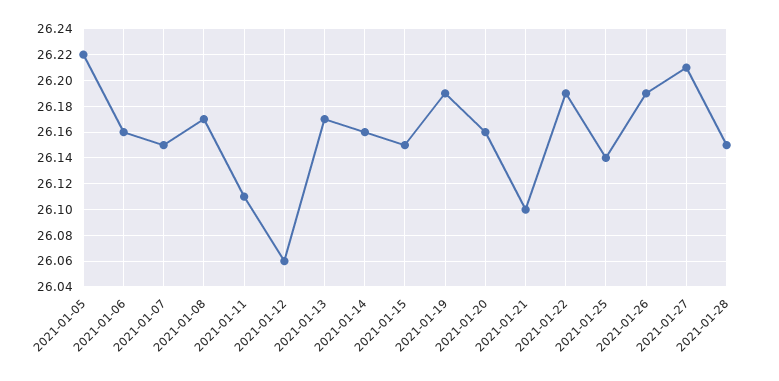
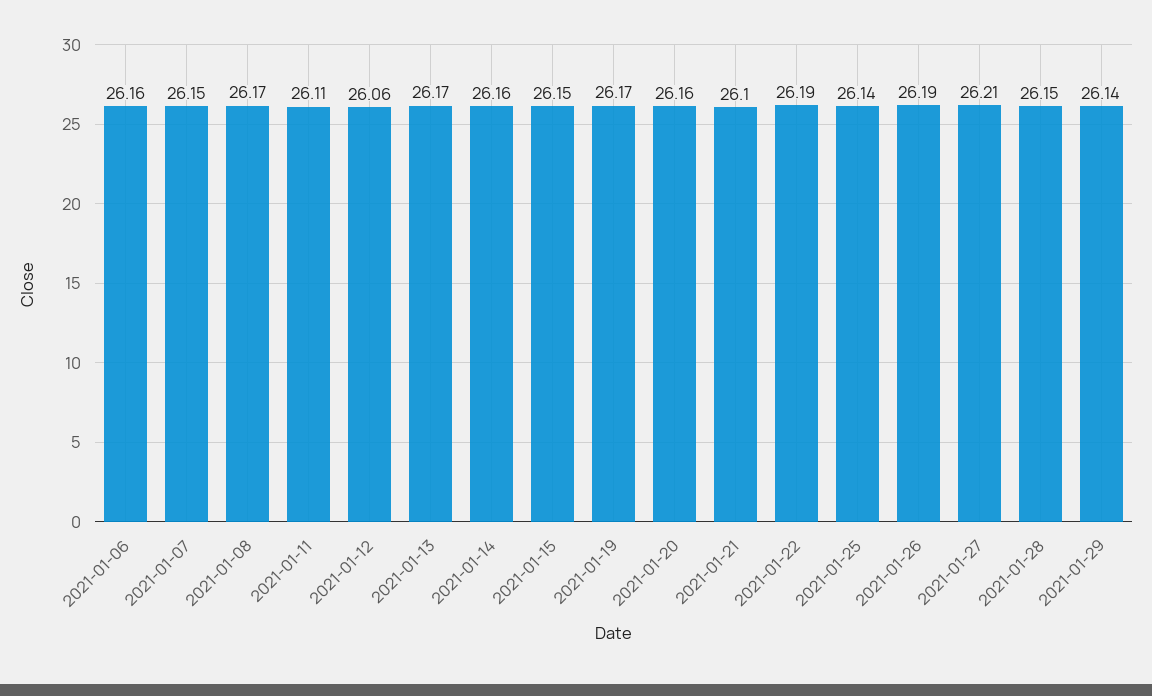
2021-01-05: 26.22 -> none
2021-01-19: 26.19 -> 26.17
2021-01-29: none -> 26.14

